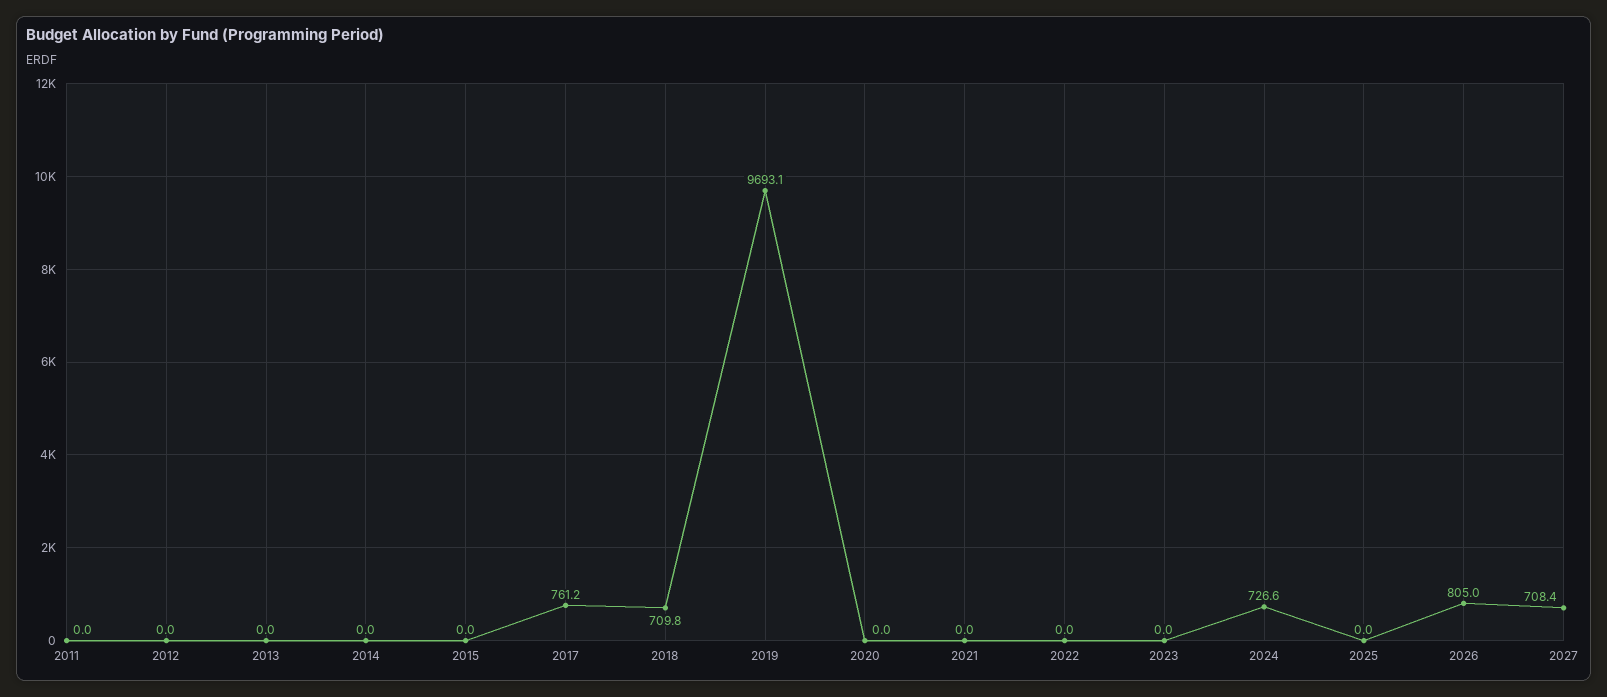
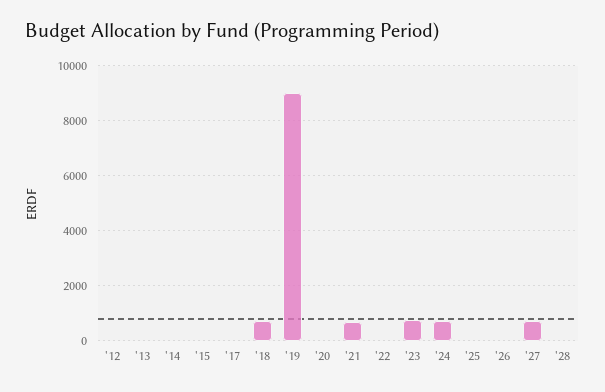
2011: 0 -> none
2017: 761.2 -> 0
2019: 9693.1 -> 9000
2021: 0 -> 750
2023: 0 -> 750
2026: 805 -> 0
'28: none -> 0

